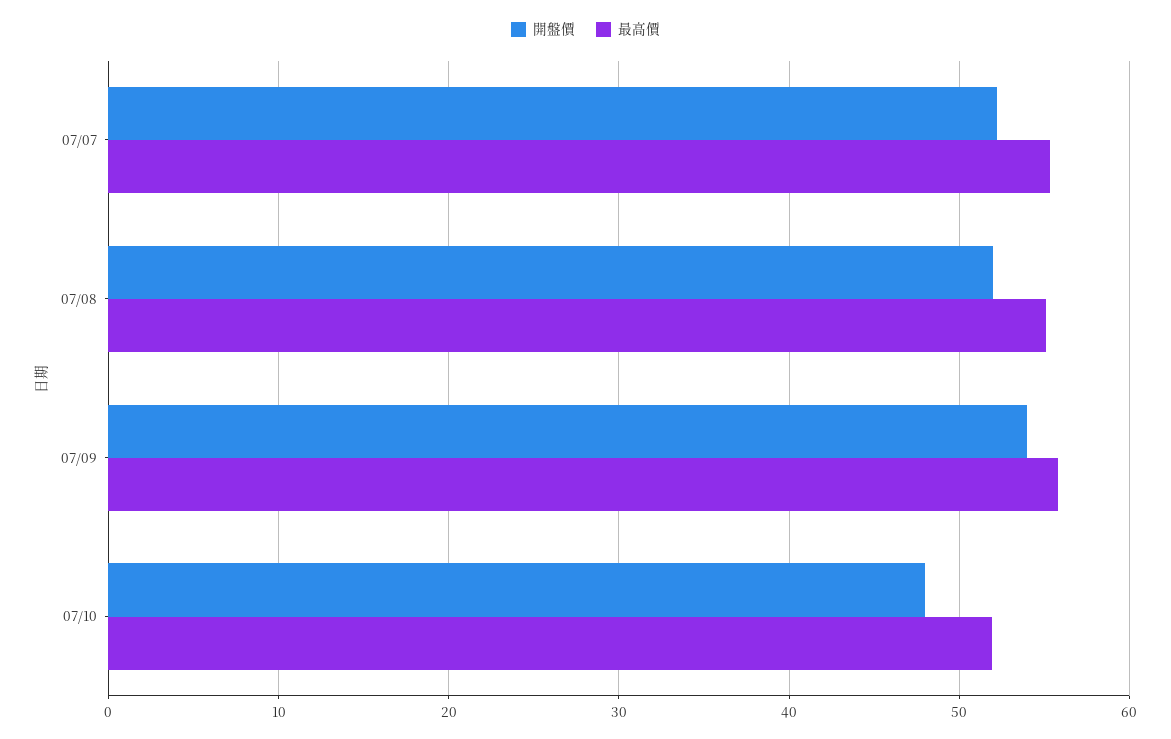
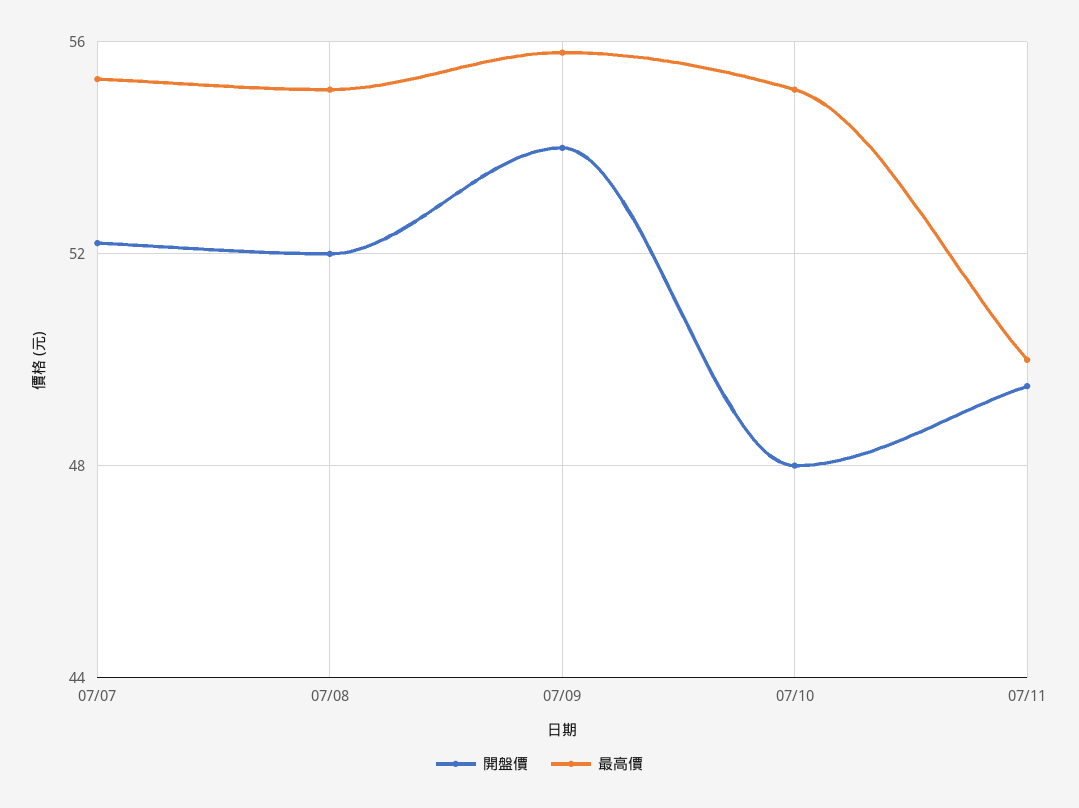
最高價, 07/10: 52 -> 55
開盤價, 07/11: none -> 49.5
最高價, 07/11: none -> 50

